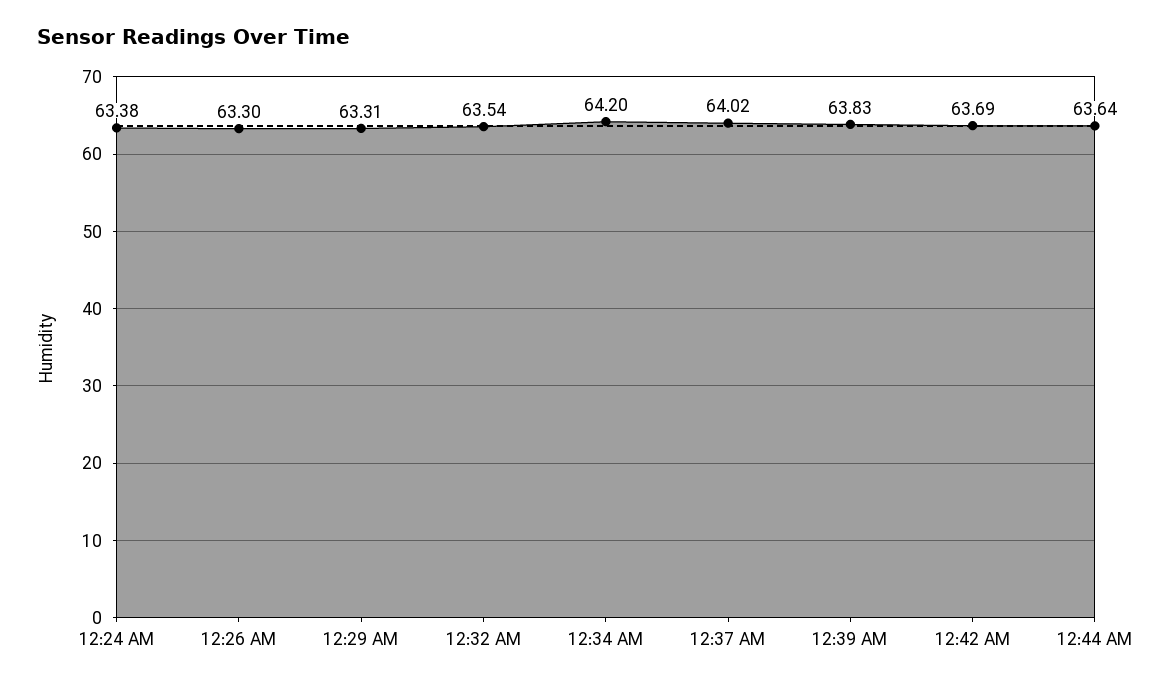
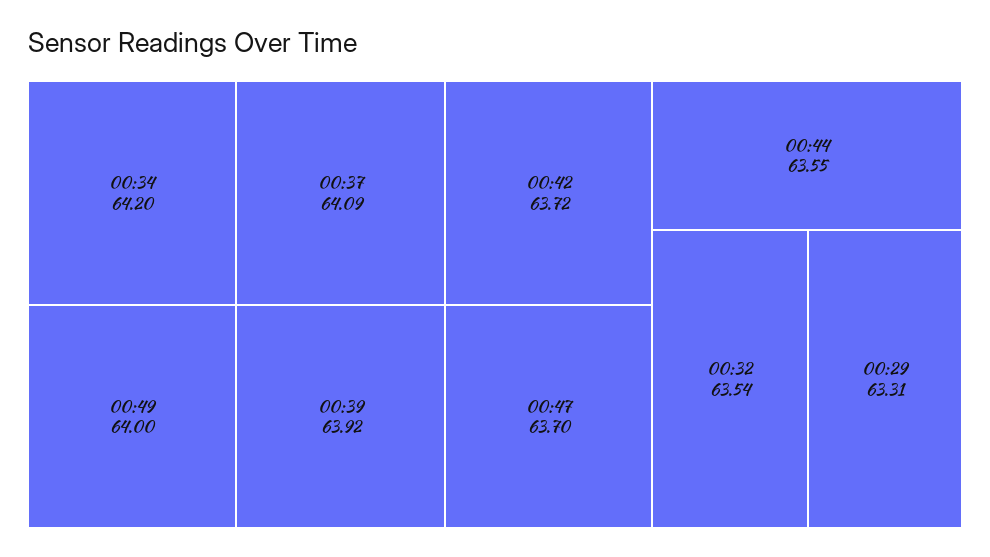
12:24 AM: 63.38 -> none
12:26 AM: 63.3 -> none
12:37 AM: 64.02 -> 64.09
12:39 AM: 63.83 -> 63.92
12:42 AM: 63.69 -> 63.72
12:44 AM: 63.64 -> 63.55
00:49: none -> 64
00:47: none -> 63.7

